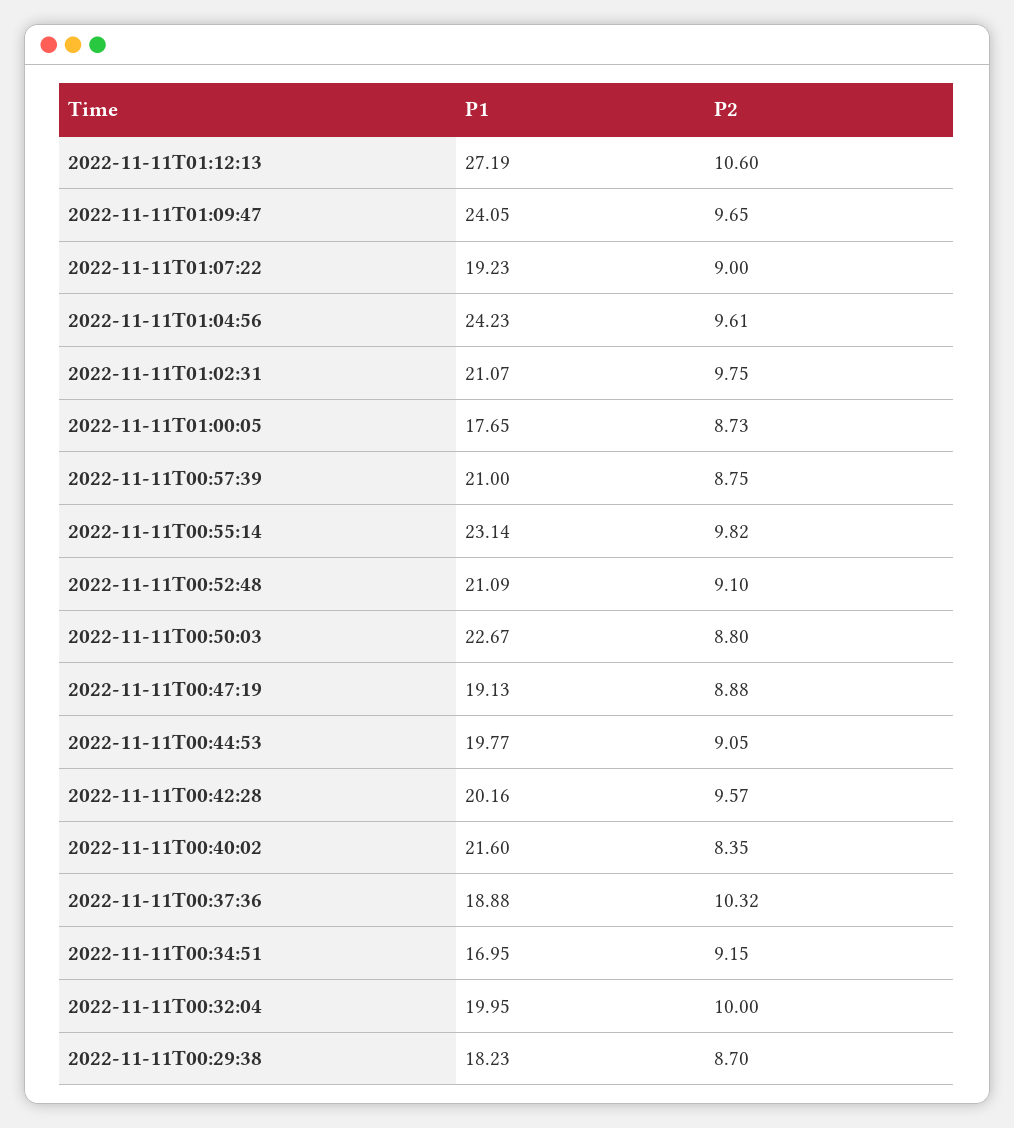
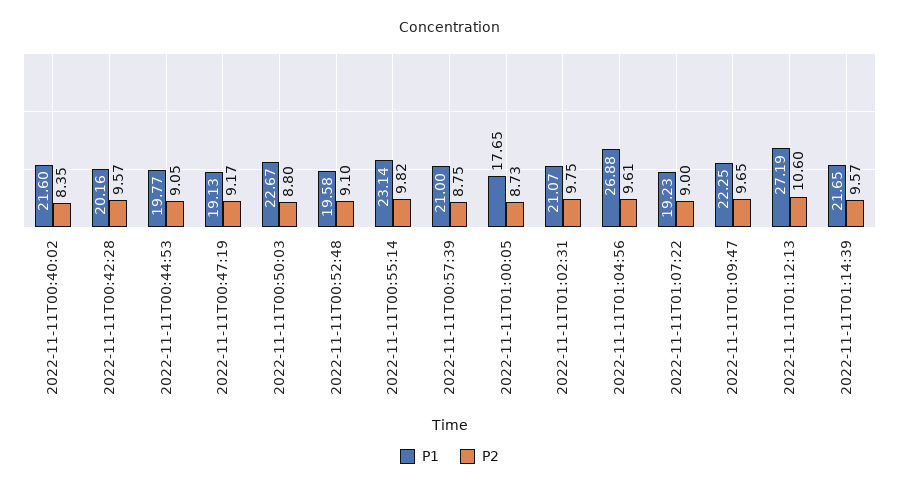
P1, 2022-11-11T01:09:47: 24.05 -> 22.25
P1, 2022-11-11T01:04:56: 24.23 -> 26.88
P1, 2022-11-11T00:52:48: 21.09 -> 19.58
P2, 2022-11-11T00:47:19: 8.88 -> 9.17
P1, 2022-11-11T00:37:36: 18.88 -> none
P2, 2022-11-11T00:37:36: 10.32 -> none
P1, 2022-11-11T00:34:51: 16.95 -> none
P2, 2022-11-11T00:34:51: 9.15 -> none
P1, 2022-11-11T00:32:04: 19.95 -> none
P2, 2022-11-11T00:32:04: 10 -> none
P1, 2022-11-11T00:29:38: 18.23 -> none
P2, 2022-11-11T00:29:38: 8.7 -> none
P1, 2022-11-11T01:14:39: none -> 21.65
P2, 2022-11-11T01:14:39: none -> 9.57

